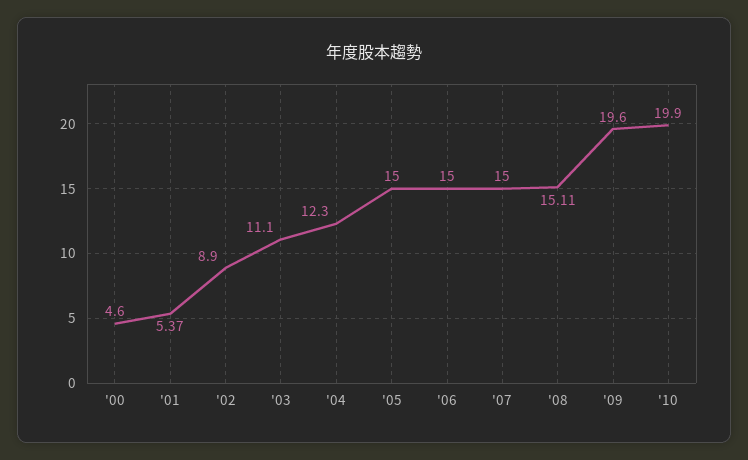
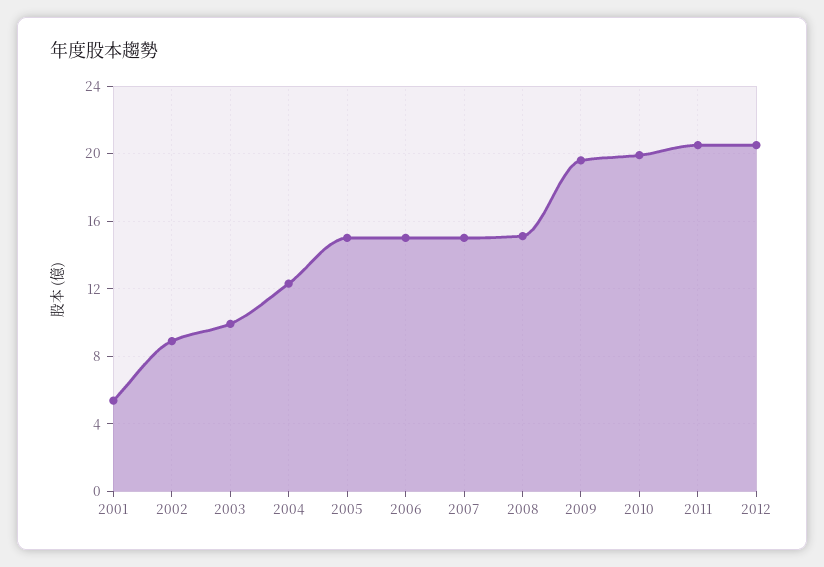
'00: 4.6 -> none
'03: 11.1 -> 10
2011: none -> 20.5
2012: none -> 20.5

